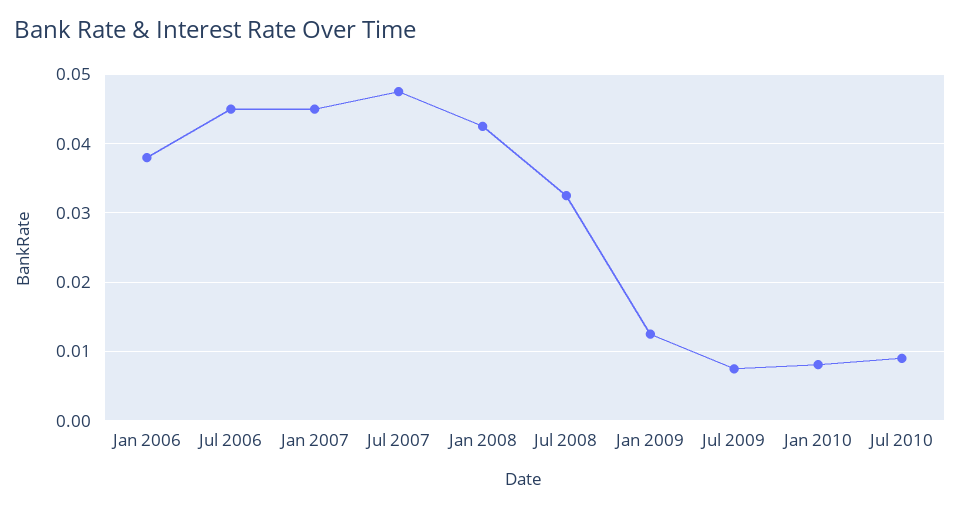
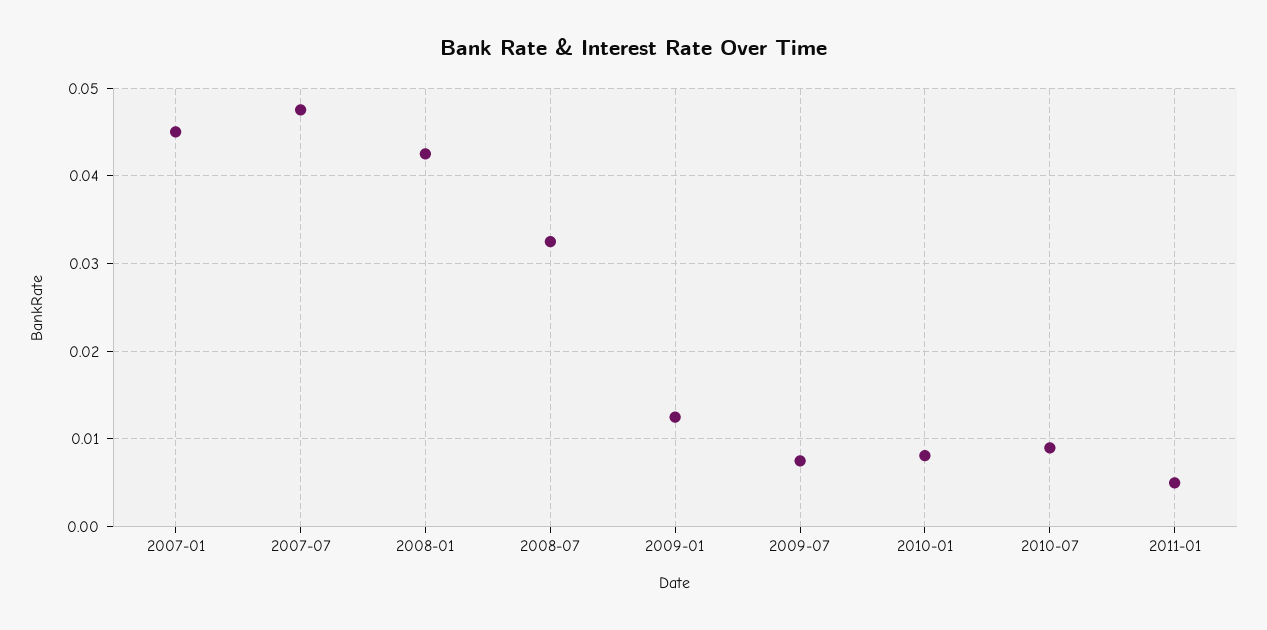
Jan 2006: 0.038 -> none
Jul 2006: 0.045 -> none
2011-01: none -> 0.005

